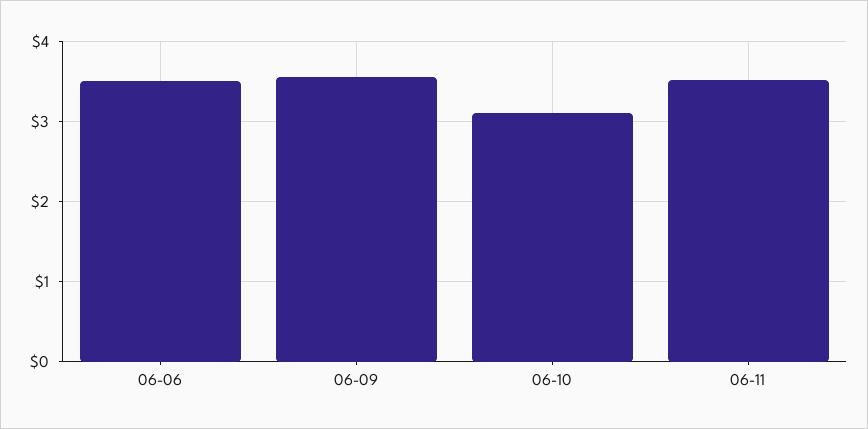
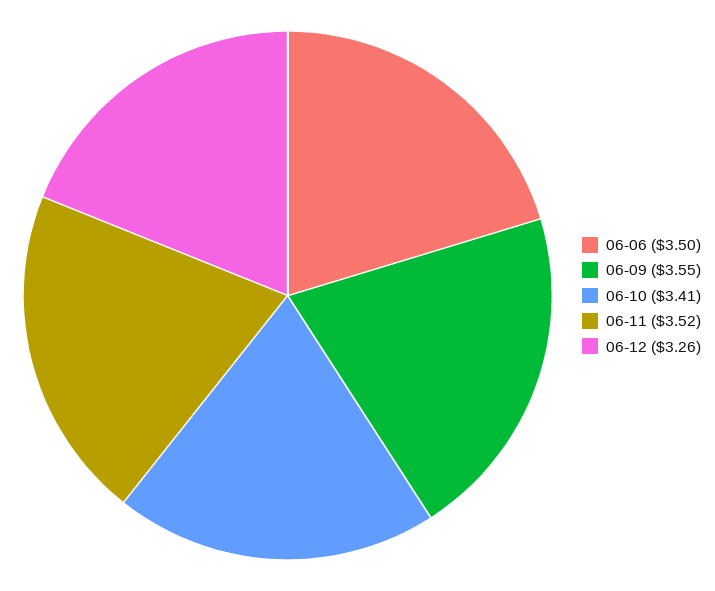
06-10: 3.1 -> 3.41
06-12: none -> 3.26

